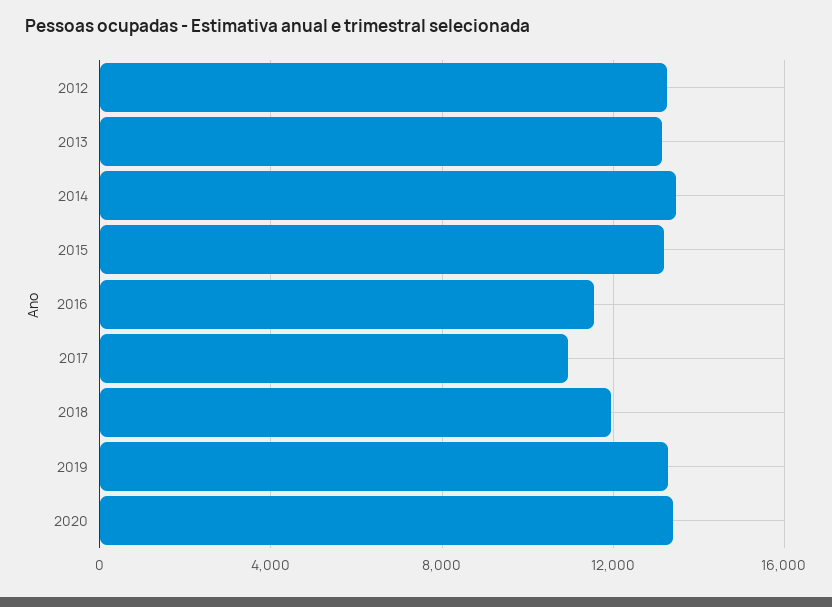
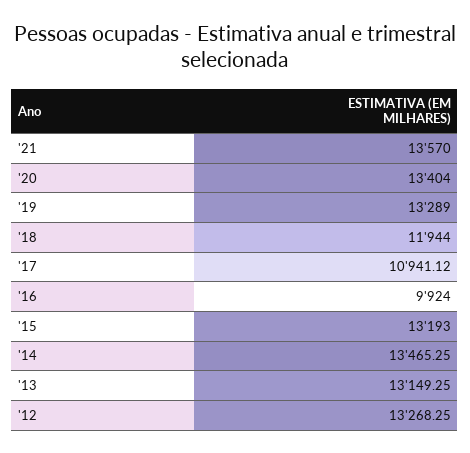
2016: 11500 -> 9924
'21: none -> 13570

